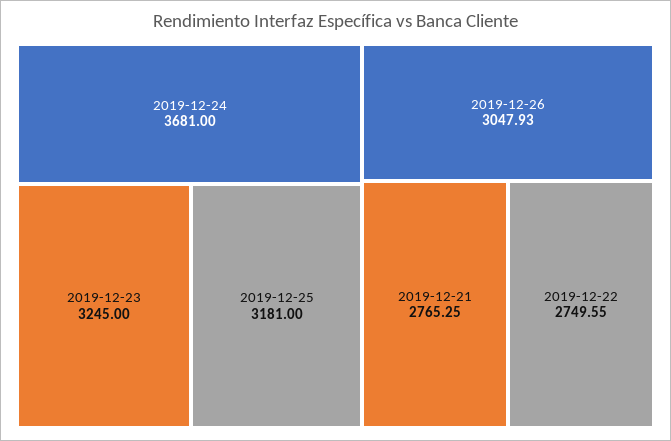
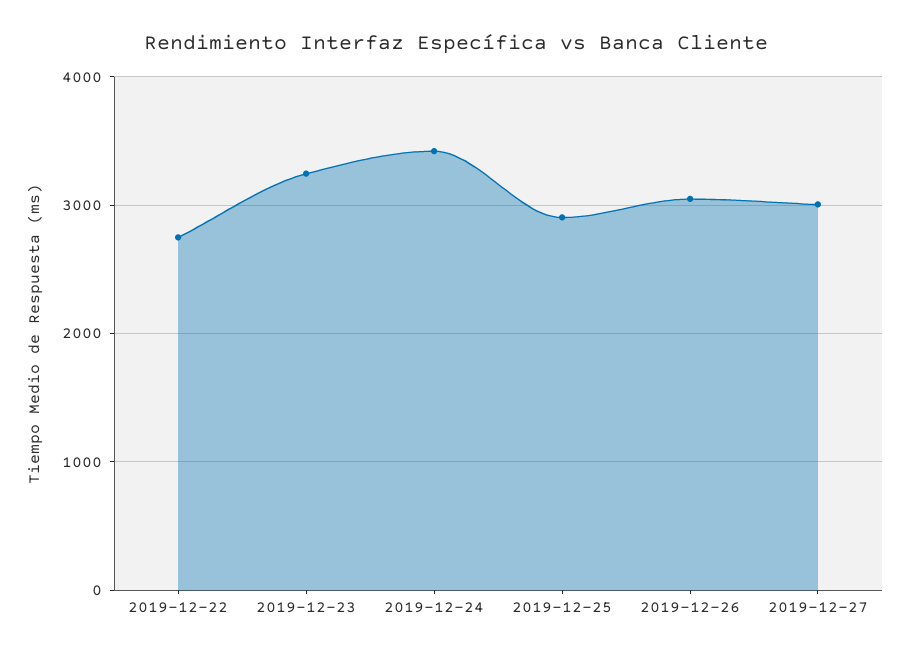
2019-12-24: 3681 -> 3400
2019-12-25: 3181 -> 2900
2019-12-21: 2765.25 -> none
2019-12-27: none -> 3000

